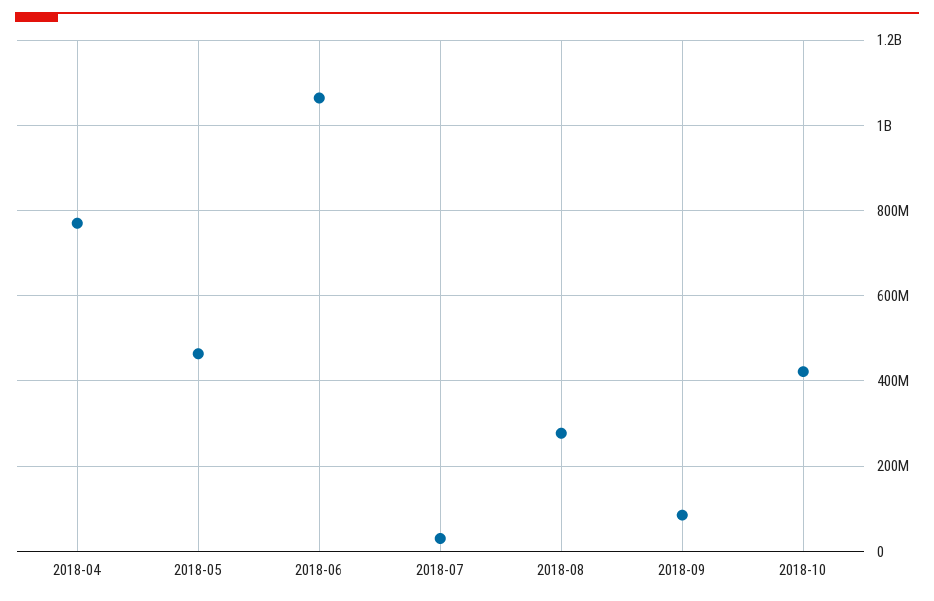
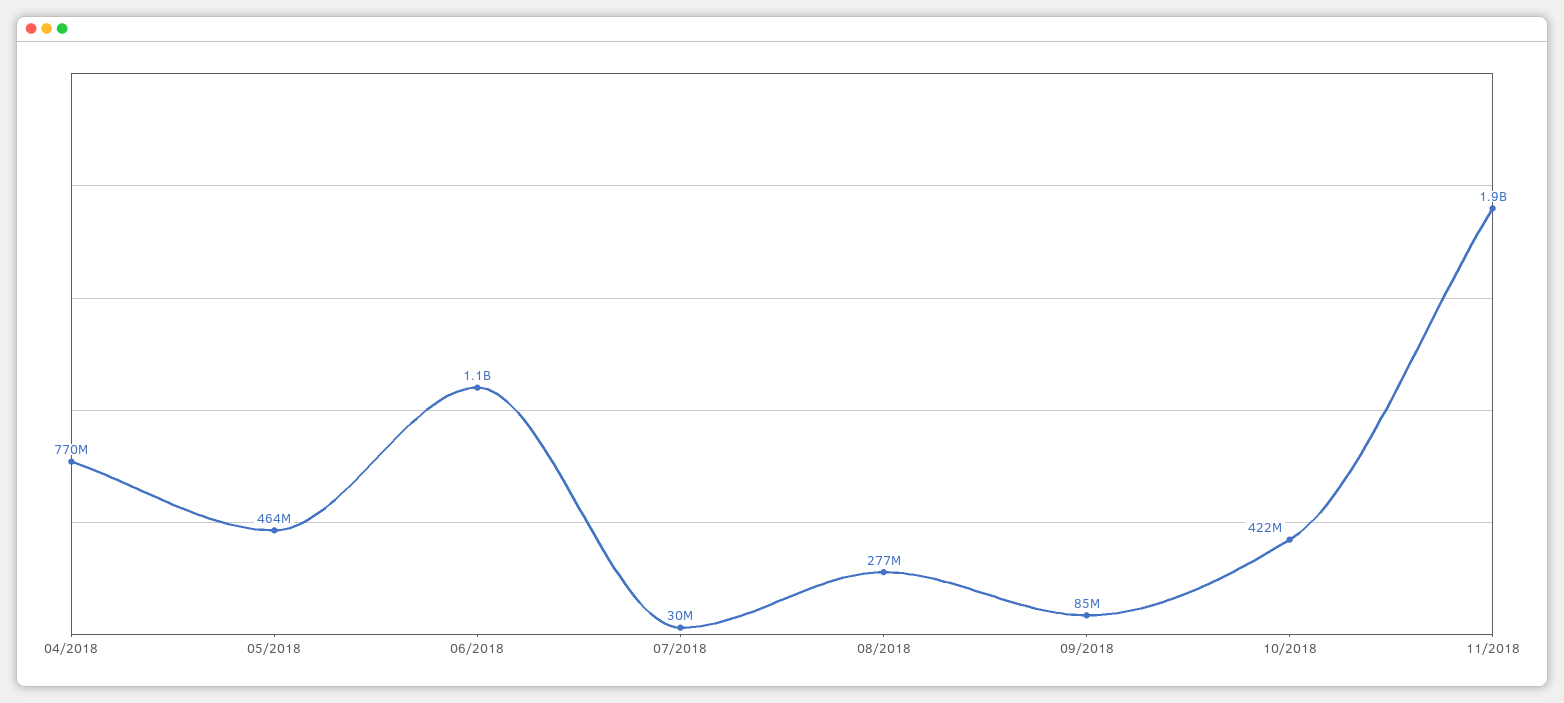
11/2018: none -> 1900000000

